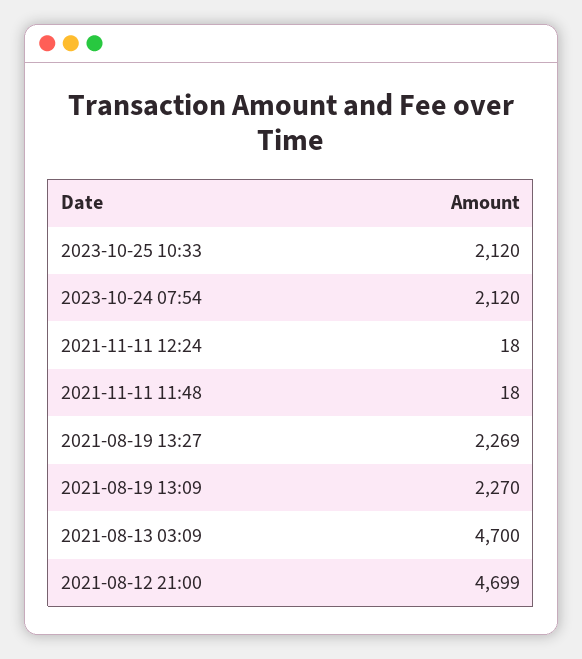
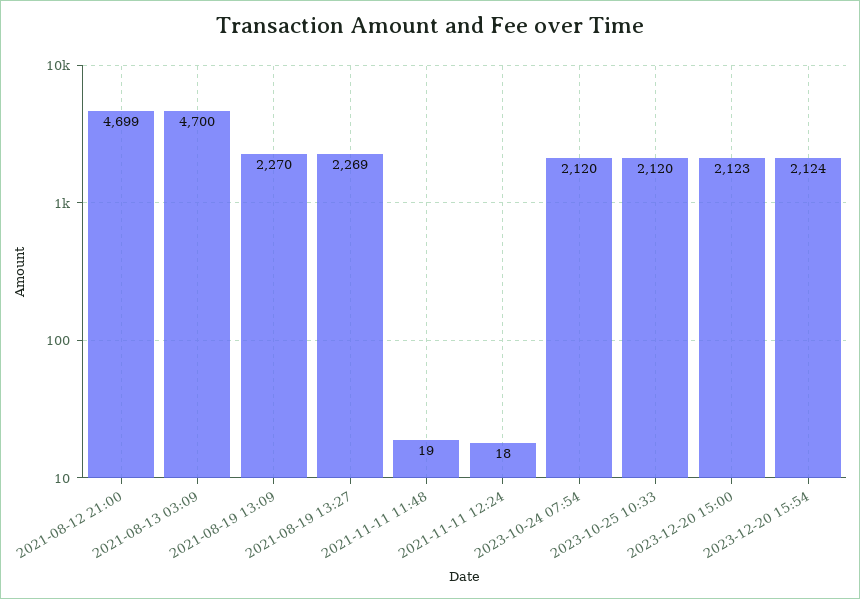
2021-11-11 11:48: 18 -> 19
2023-12-20 15:00: none -> 2123
2023-12-20 15:54: none -> 2124

